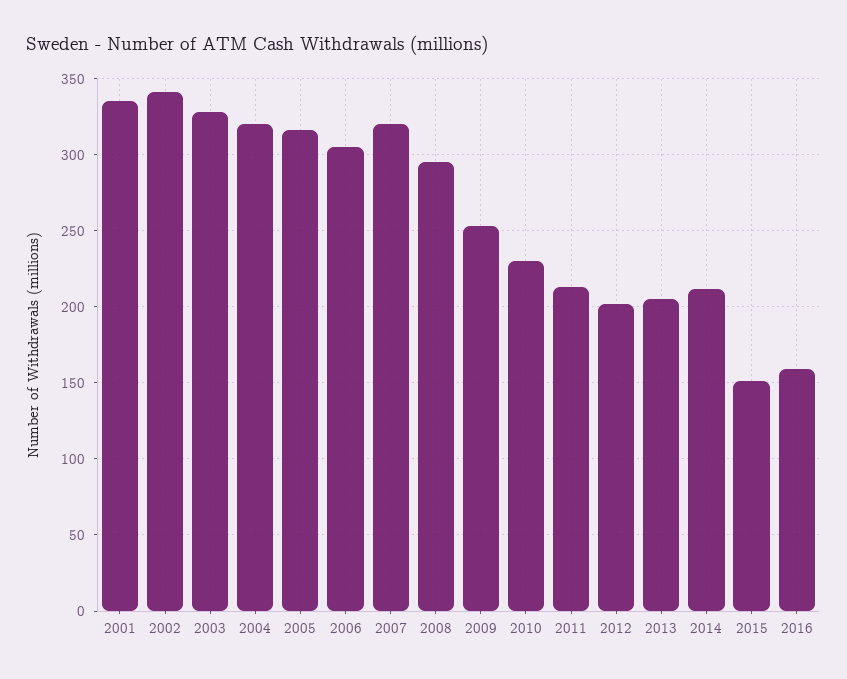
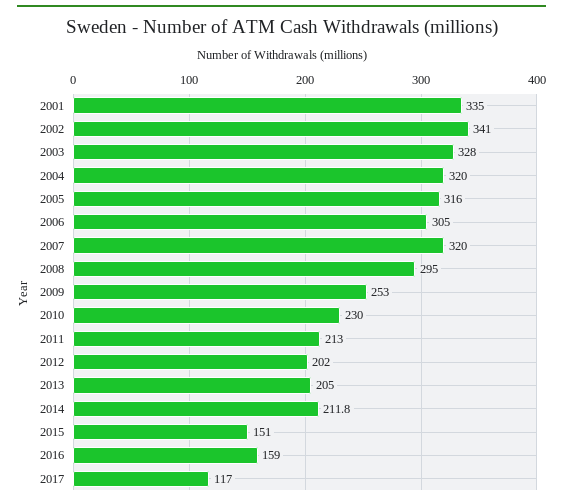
2017: none -> 117

